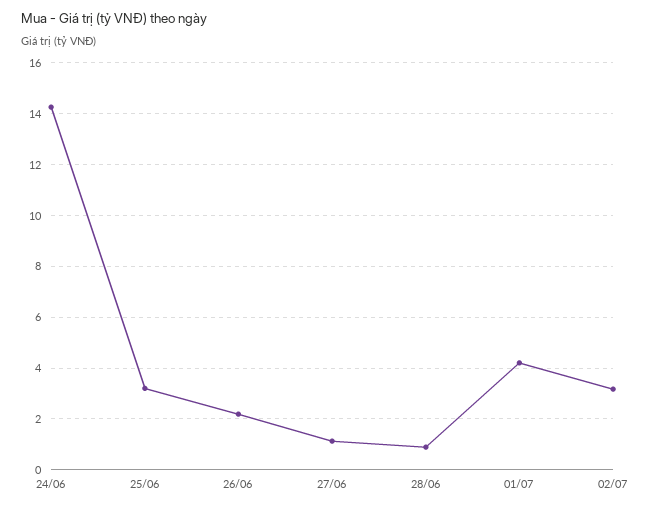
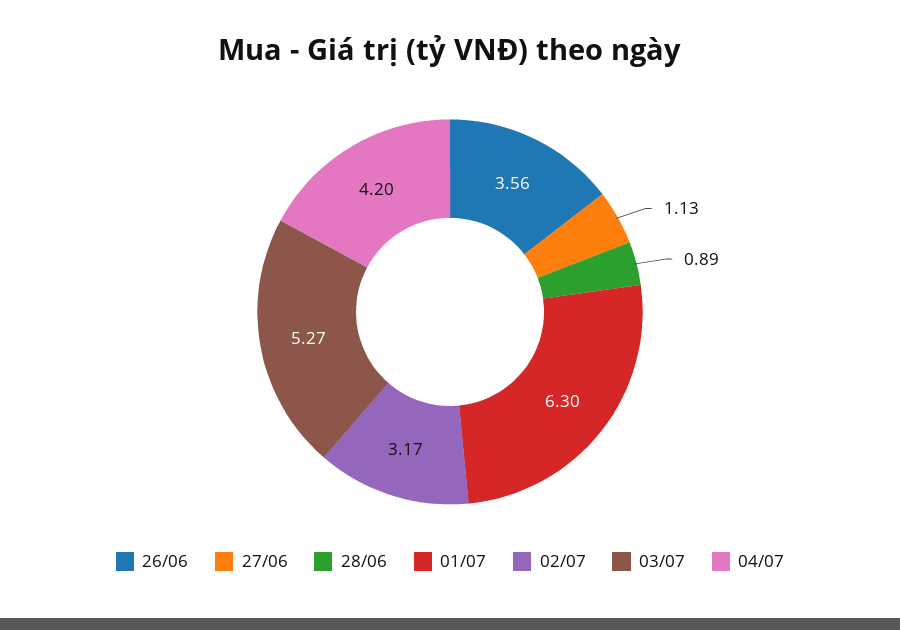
24/06: 14.25 -> none
25/06: 3.25 -> none
26/06: 2.25 -> 3.56
01/07: 4.25 -> 6.3
03/07: none -> 5.27
04/07: none -> 4.2

